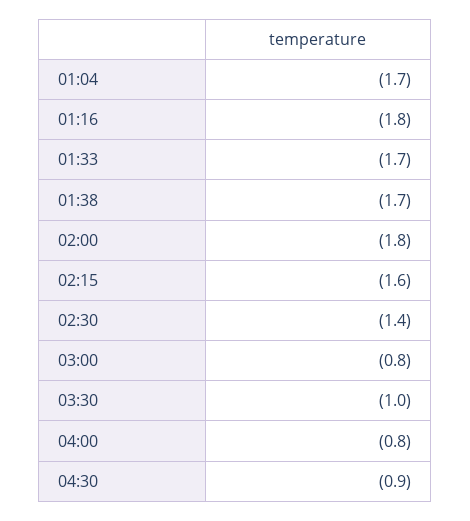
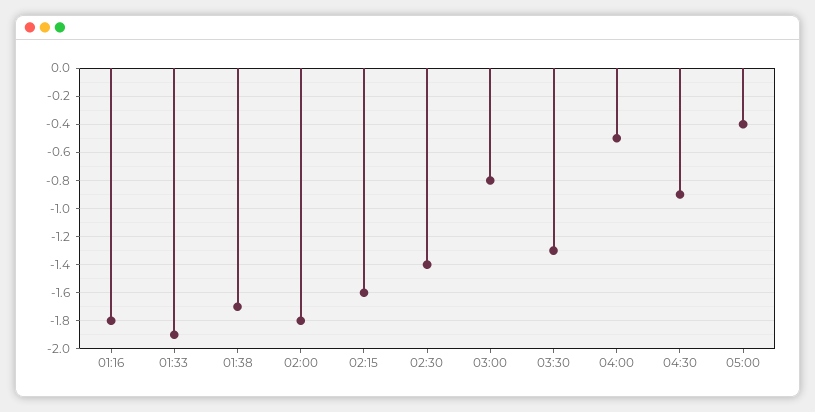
01:04: -1.7 -> none
01:33: -1.7 -> -1.9
03:30: -1 -> -1.3
04:00: -0.8 -> -0.5
05:00: none -> -0.4

